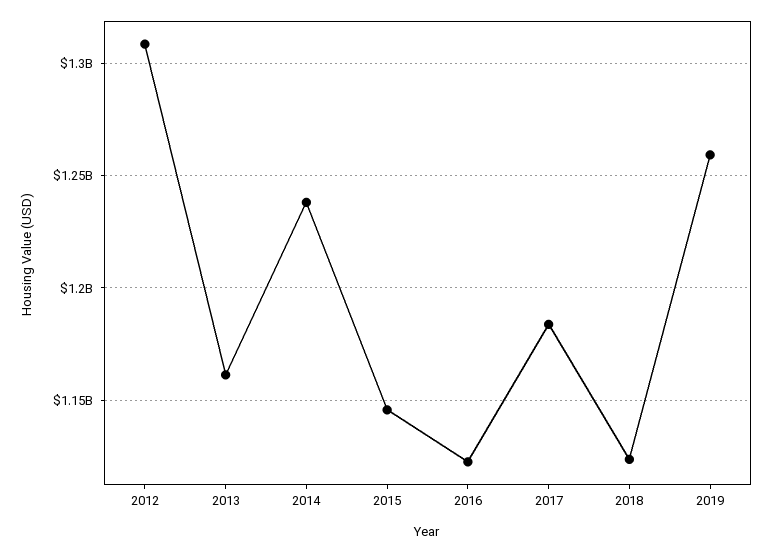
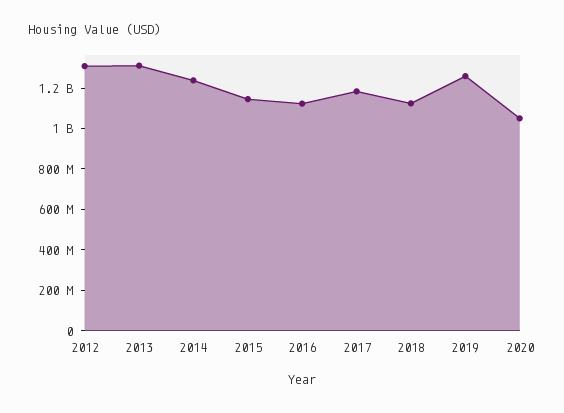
2013: 1160000000 -> 1300000000
2020: none -> 1050000000

